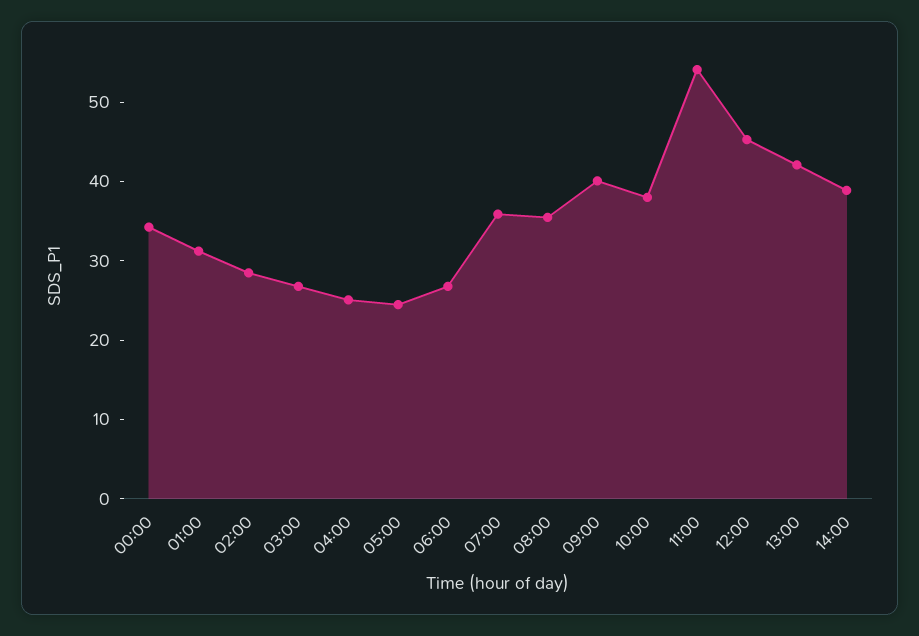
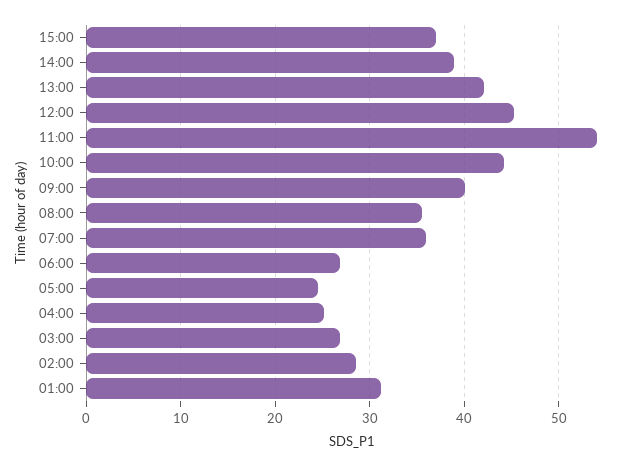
00:00: 34 -> none
10:00: 38 -> 44
15:00: none -> 37

